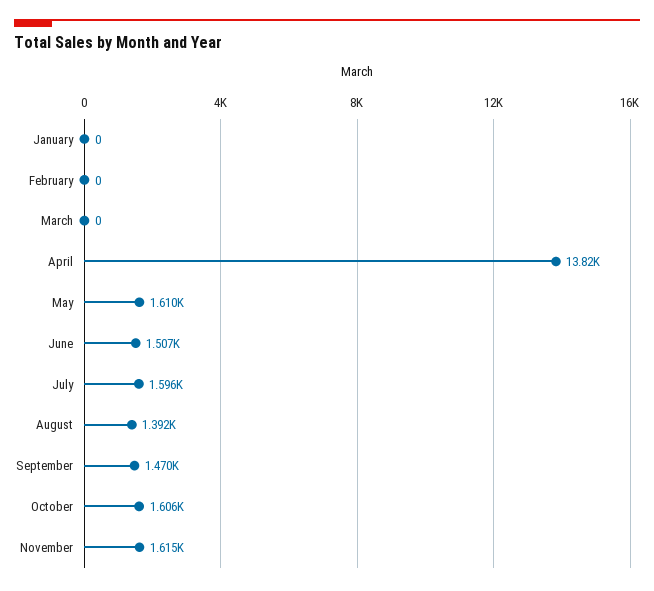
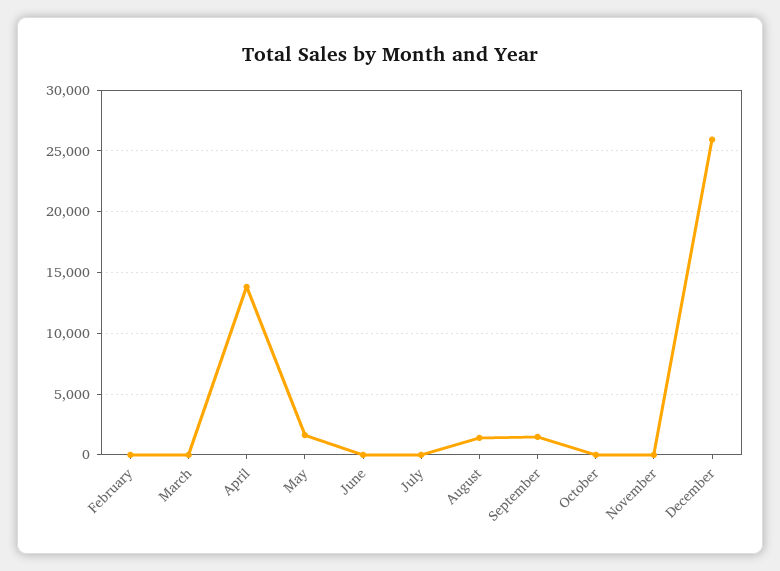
January: 0 -> none
June: 1507 -> 0
July: 1596 -> 0
October: 1606 -> 0
November: 1615 -> 0
December: none -> 26000

